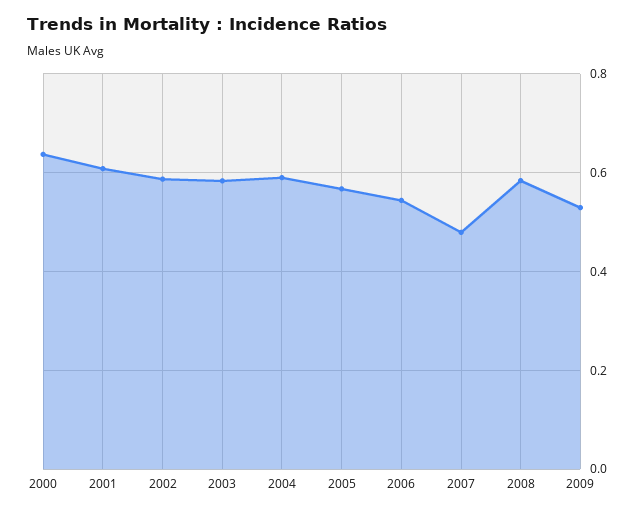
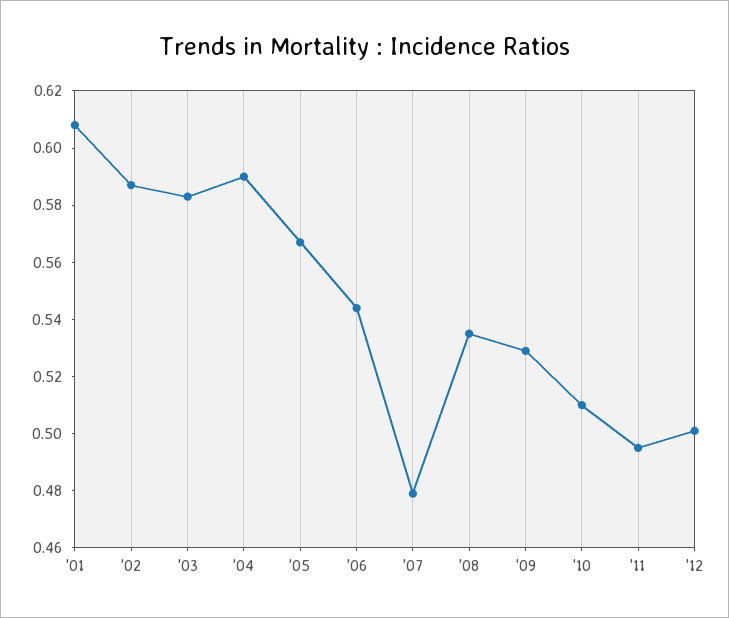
2000: 0.64 -> none
2008: 0.58 -> 0.535
'10: none -> 0.51
'11: none -> 0.495
'12: none -> 0.5

